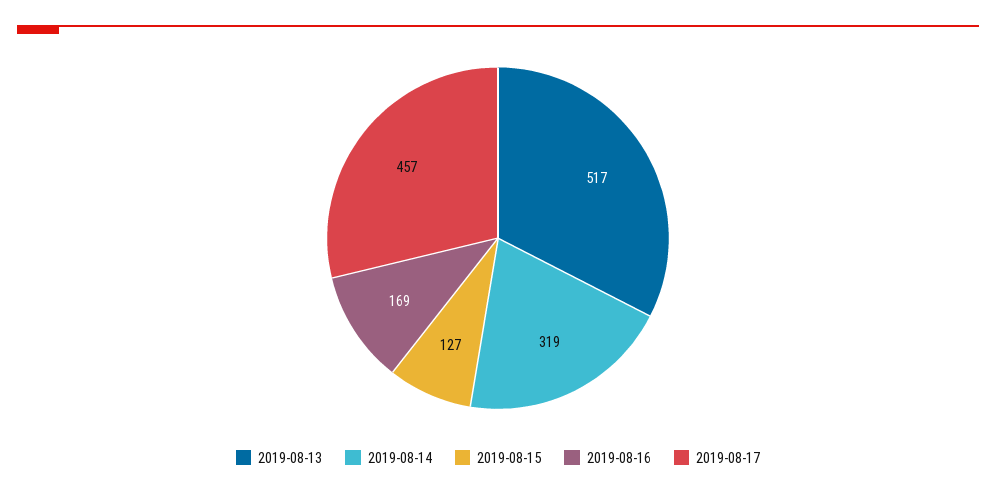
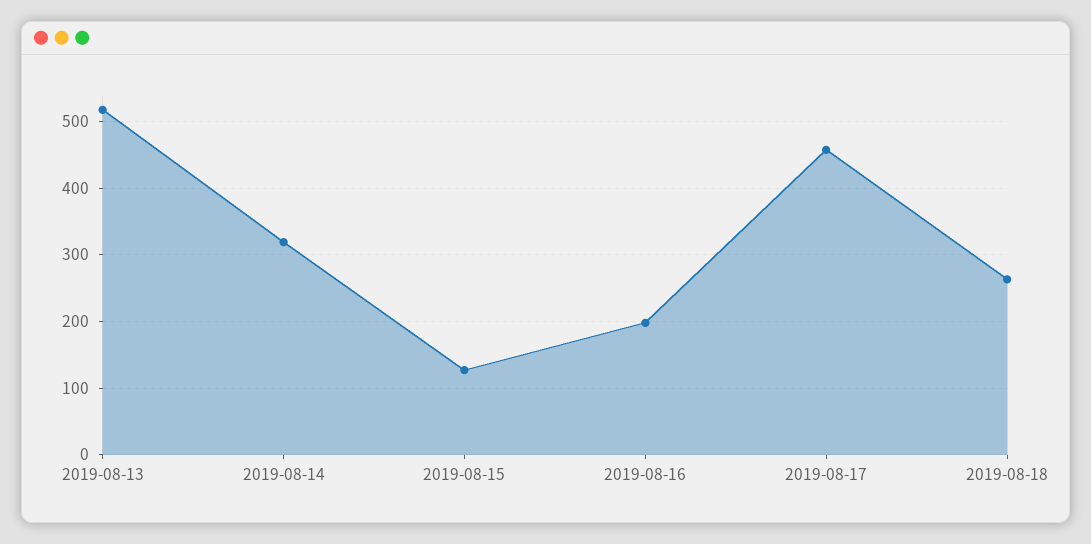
2019-08-16: 169 -> 200
2019-08-18: none -> 260

